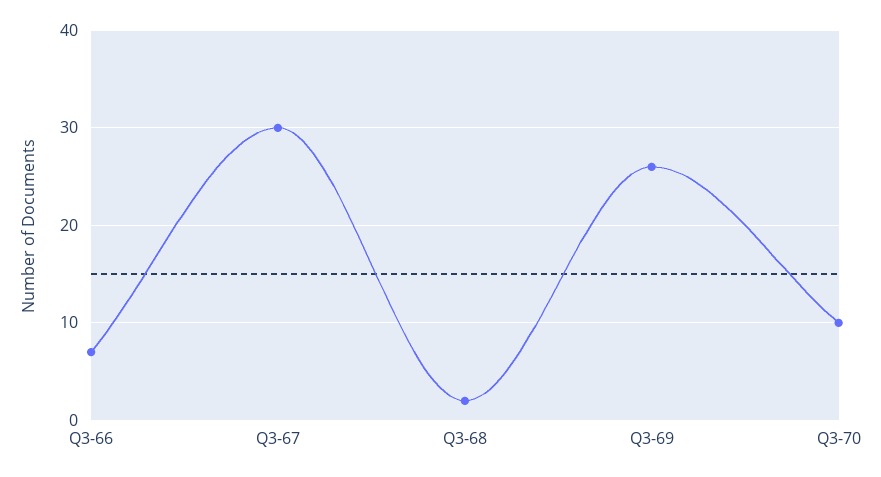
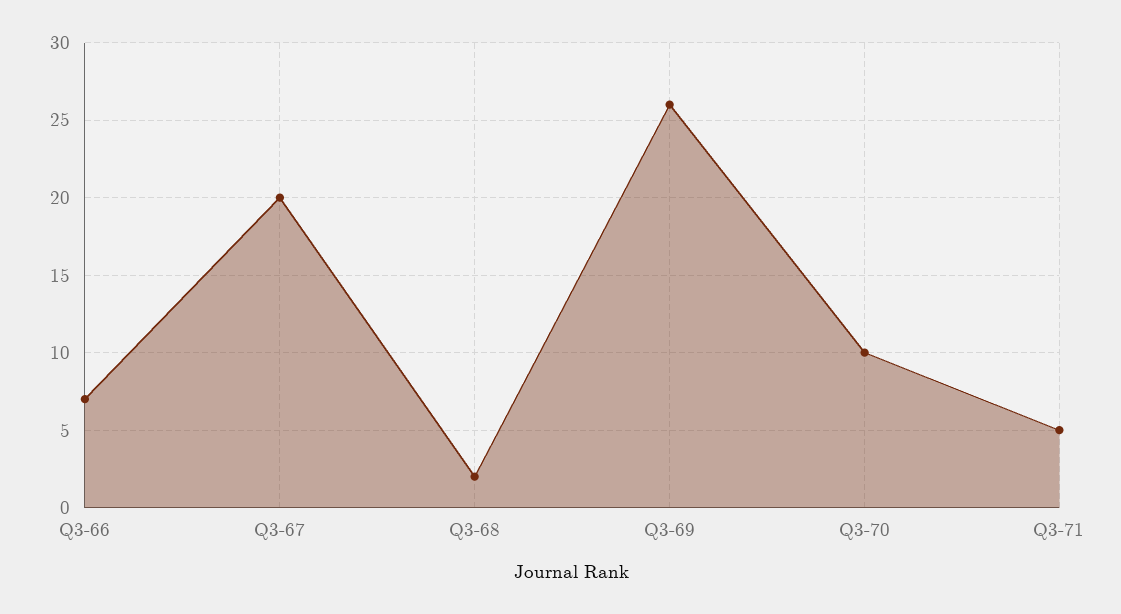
Q3-67: 30 -> 20
Q3-71: none -> 5

